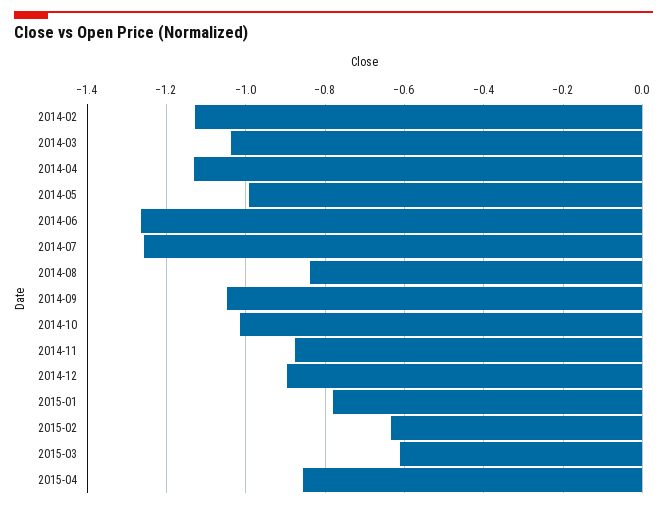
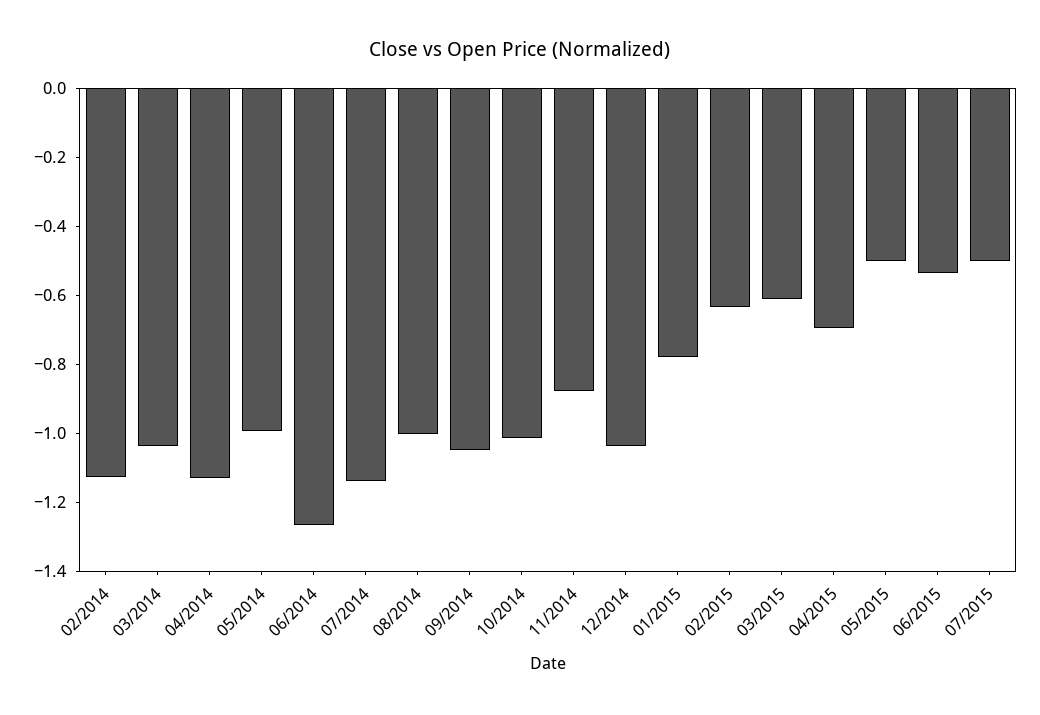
2014-07: -1.26 -> -1.15
2014-08: -0.84 -> -1
2014-12: -0.9 -> -1.05
2015-04: -0.86 -> -0.7
05/2015: none -> -0.5
06/2015: none -> -0.55
07/2015: none -> -0.5

